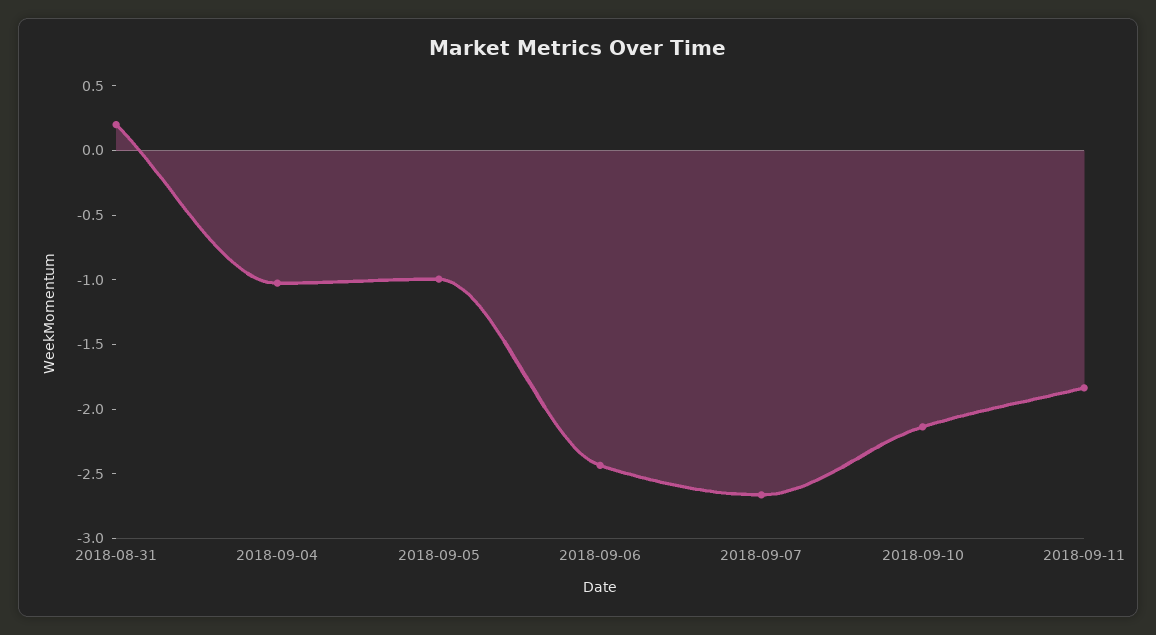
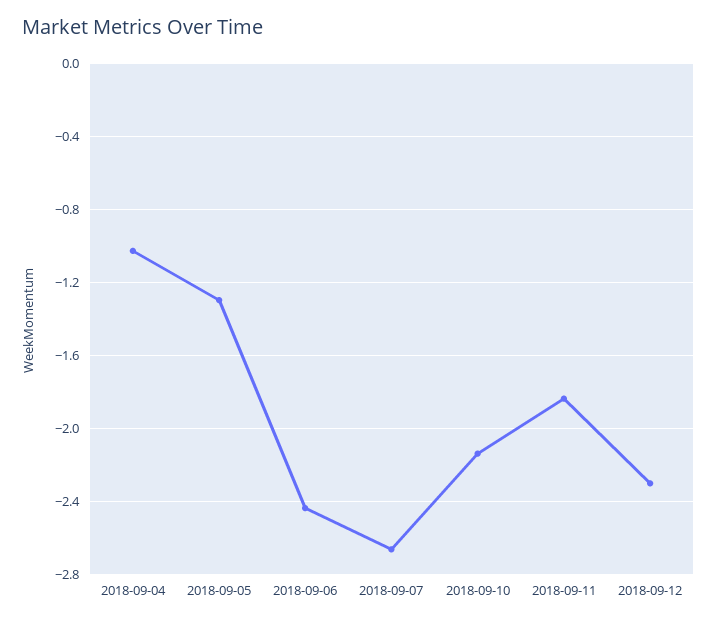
2018-08-31: 0.2 -> none
2018-09-05: -1 -> -1.3
2018-09-12: none -> -2.3

